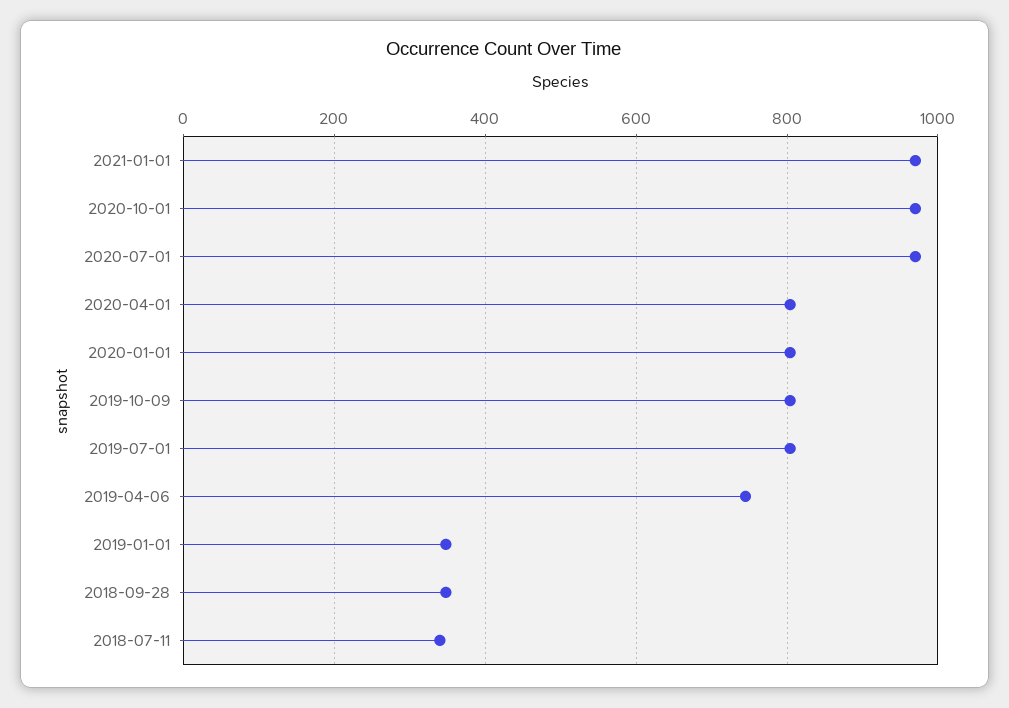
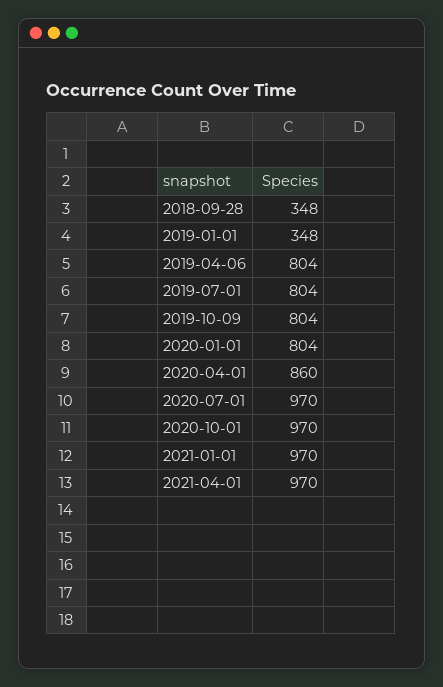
2020-04-01: 800 -> 860
2019-04-06: 740 -> 804
2018-07-11: 340 -> none
2021-04-01: none -> 970

